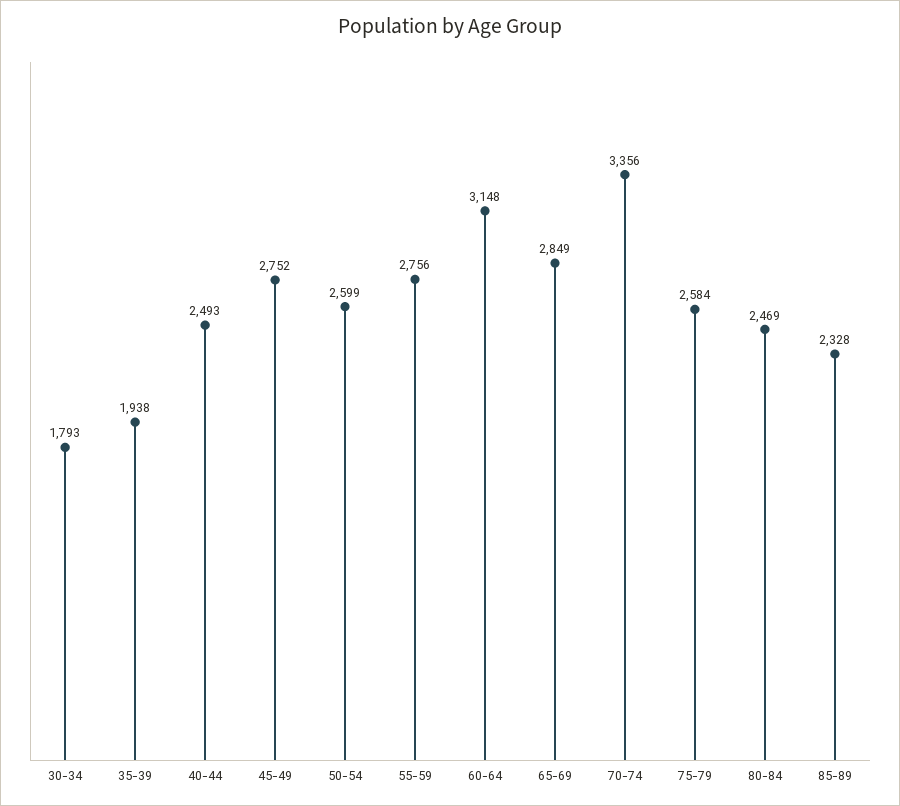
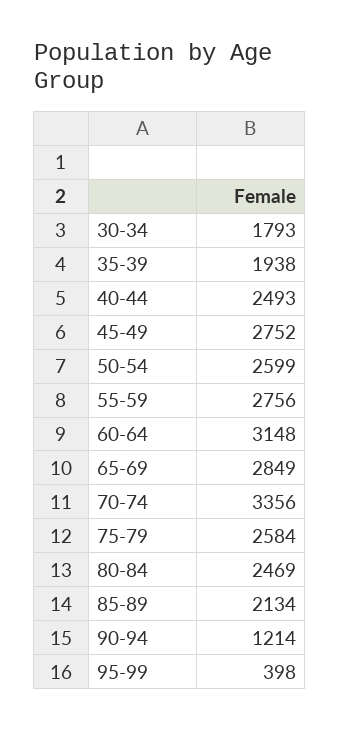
85-89: 2328 -> 2134
90-94: none -> 1214
95-99: none -> 398

